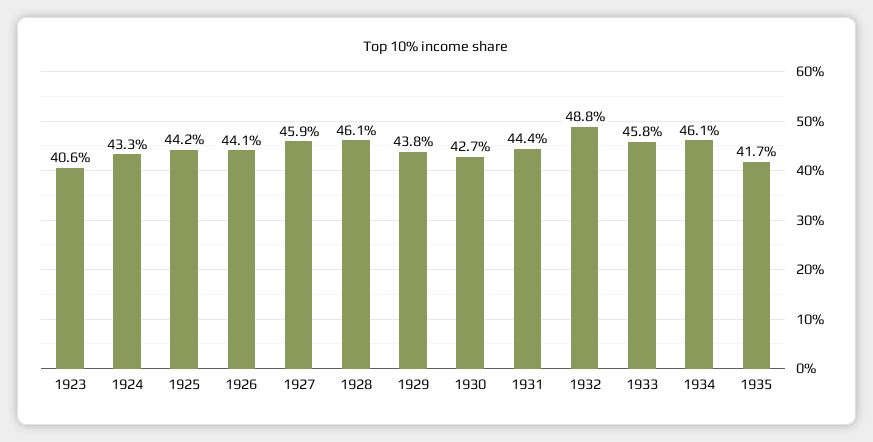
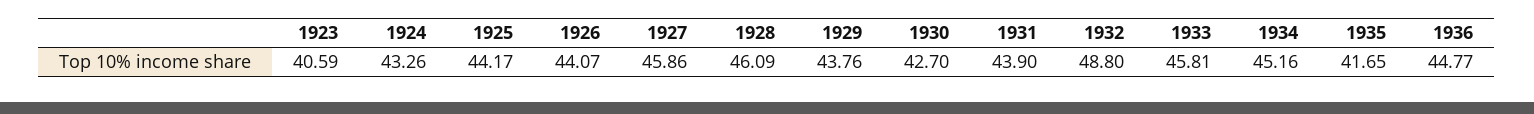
1931: 44.4 -> 43.9
1934: 46.1 -> 45.16
1936: none -> 44.77

